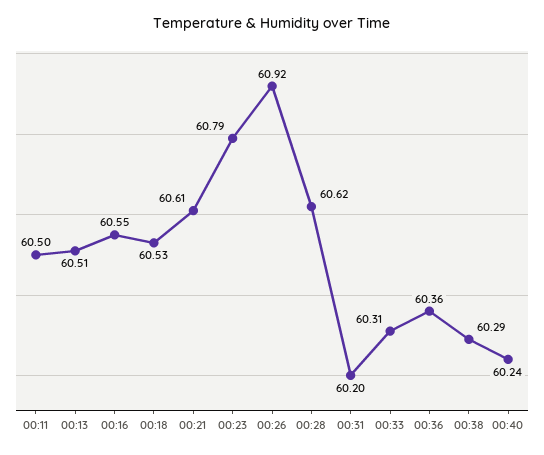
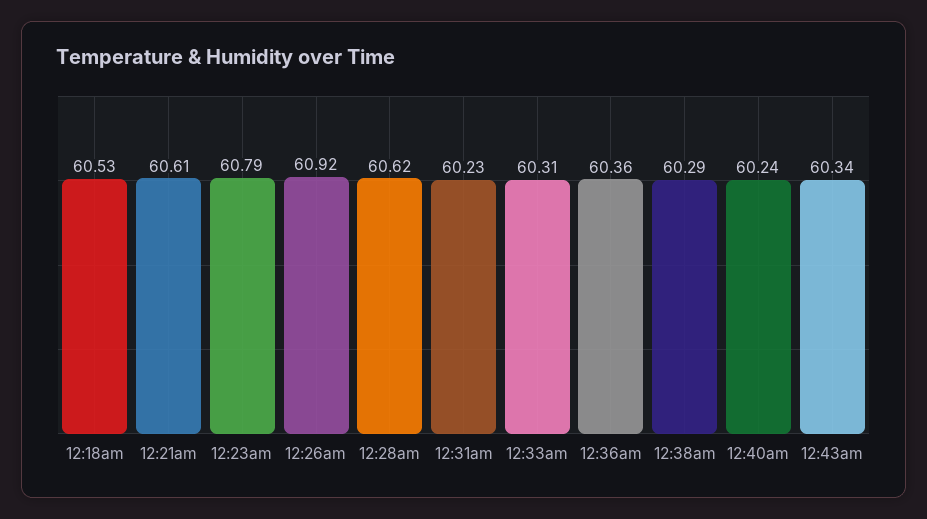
00:11: 60.5 -> none
00:13: 60.51 -> none
00:16: 60.55 -> none
00:31: 60.2 -> 60.23
12:43am: none -> 60.34

